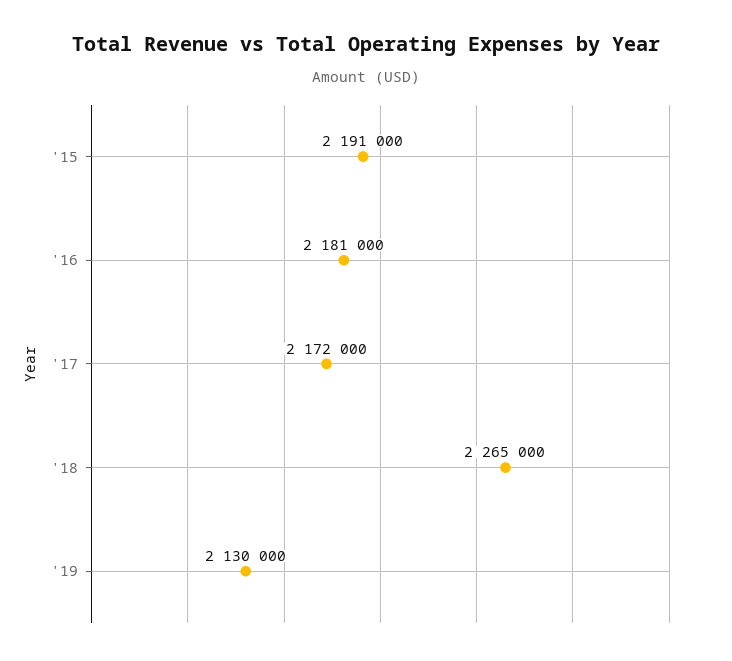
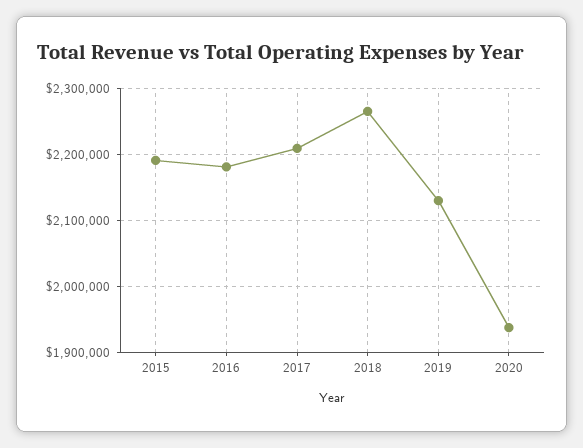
'17: 2172000 -> 2210000
2020: none -> 1940000

